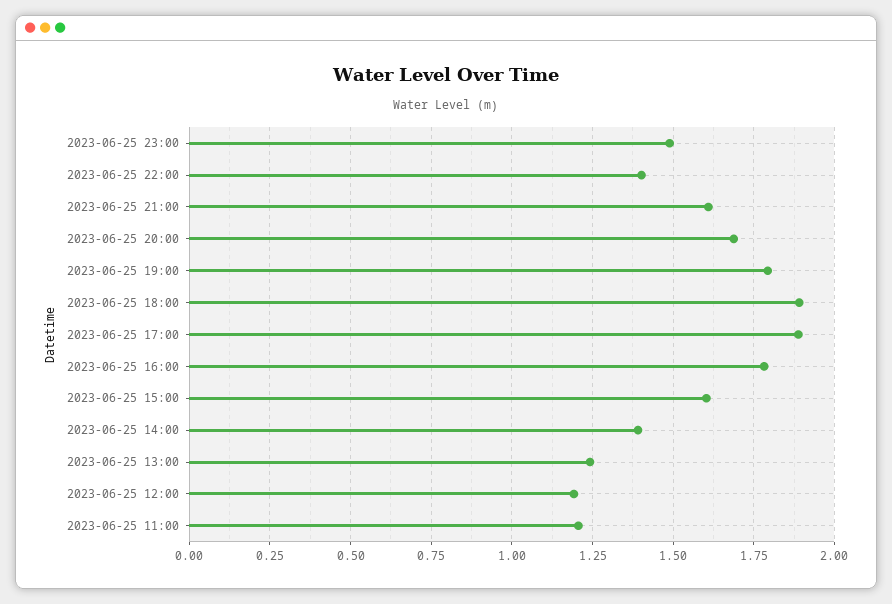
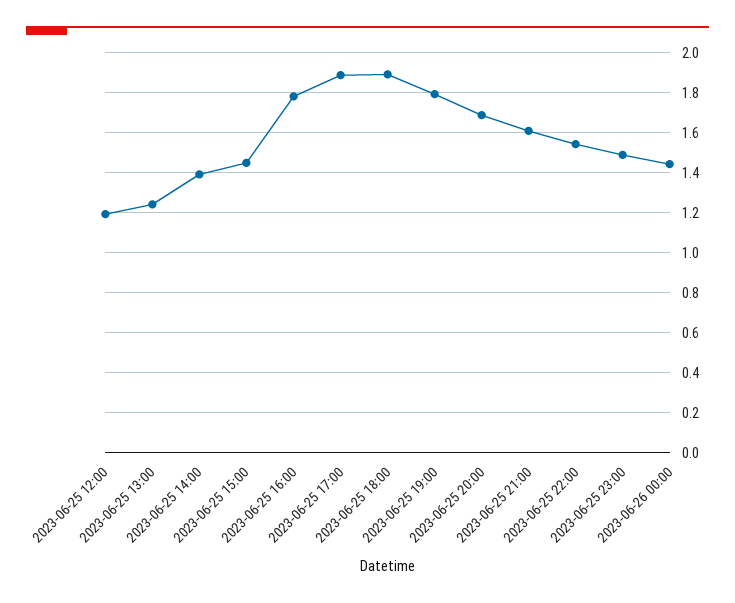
2023-06-25 22:00: 1.4 -> 1.55
2023-06-25 15:00: 1.6 -> 1.45
2023-06-25 11:00: 1.2 -> none
2023-06-26 00:00: none -> 1.45

